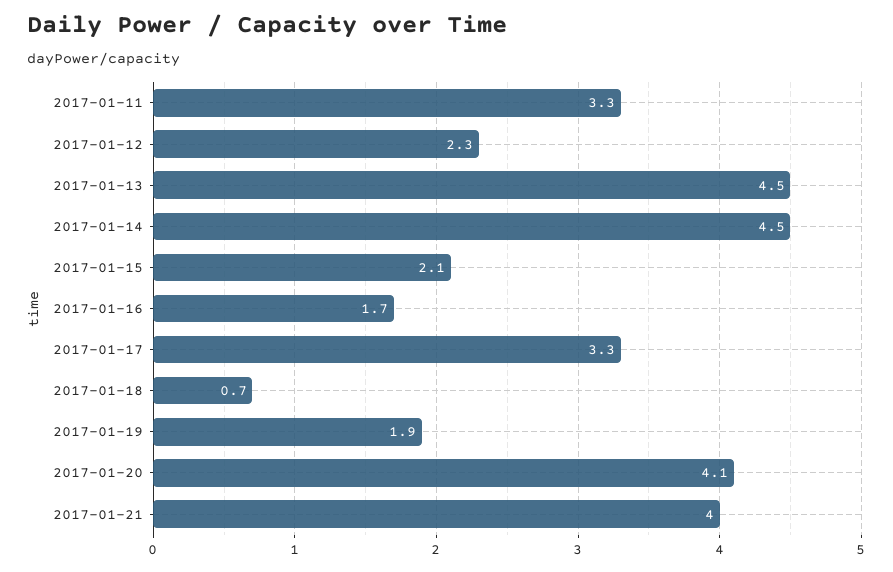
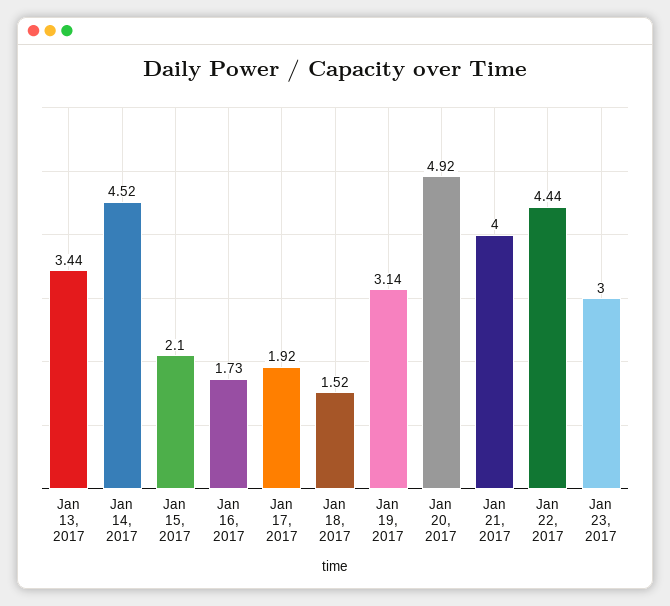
2017-01-11: 3.3 -> none
2017-01-12: 2.3 -> none
2017-01-13: 4.5 -> 3.44
2017-01-17: 3.3 -> 1.92
2017-01-18: 0.7 -> 1.52
2017-01-19: 1.9 -> 3.14
2017-01-20: 4.1 -> 4.92
Jan 22, 2017: none -> 4.44
Jan 23, 2017: none -> 3

